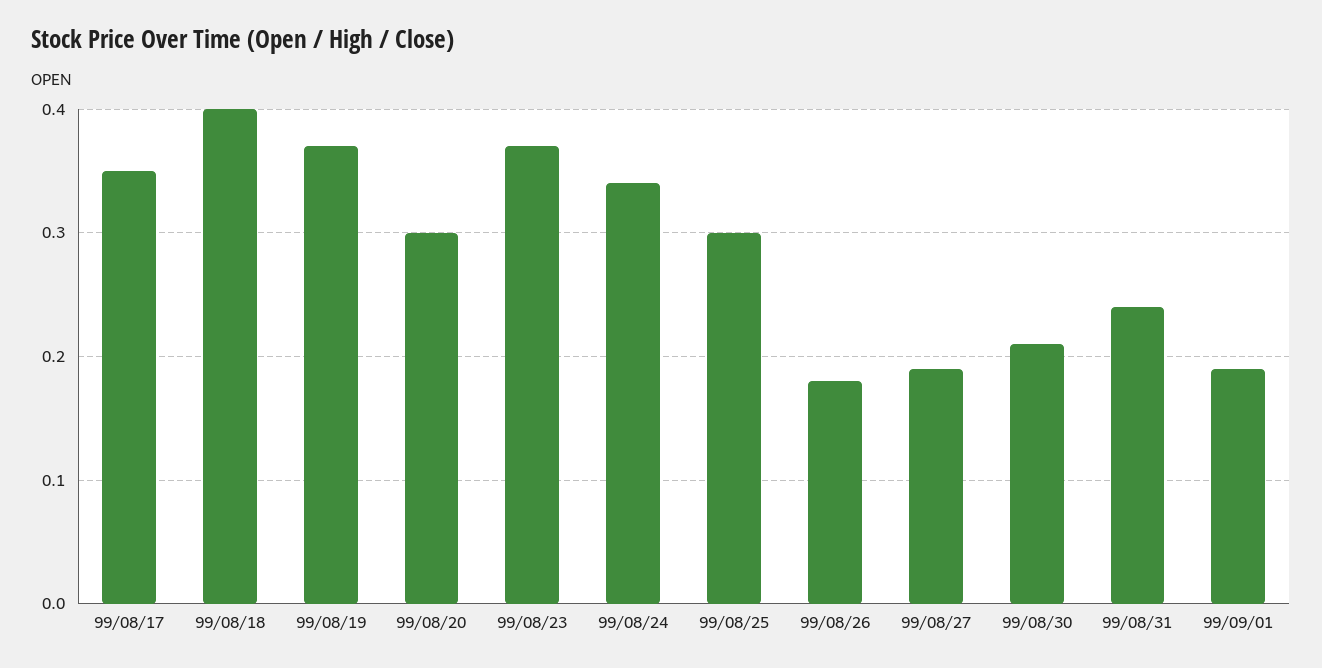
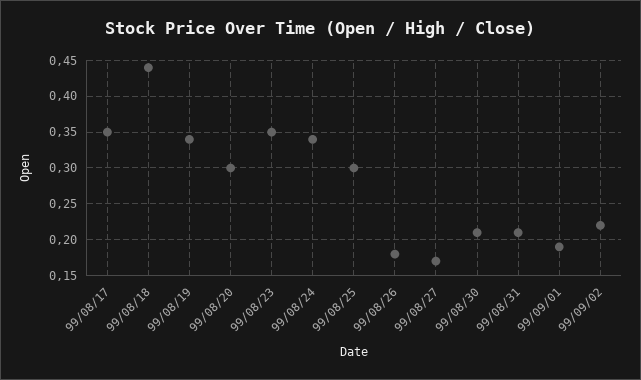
99/08/18: 0.4 -> 0.44
99/08/19: 0.37 -> 0.34
99/08/23: 0.37 -> 0.35
99/08/27: 0.19 -> 0.17
99/08/31: 0.24 -> 0.21
99/09/02: none -> 0.22

